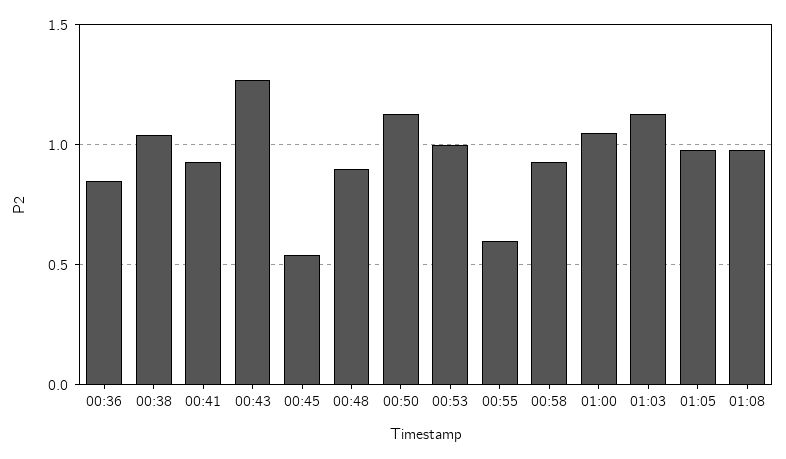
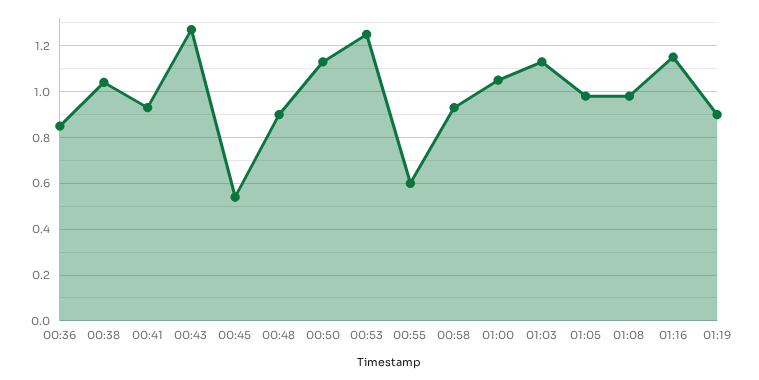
00:53: 1 -> 1.25
01:16: none -> 1.15
01:19: none -> 0.9

